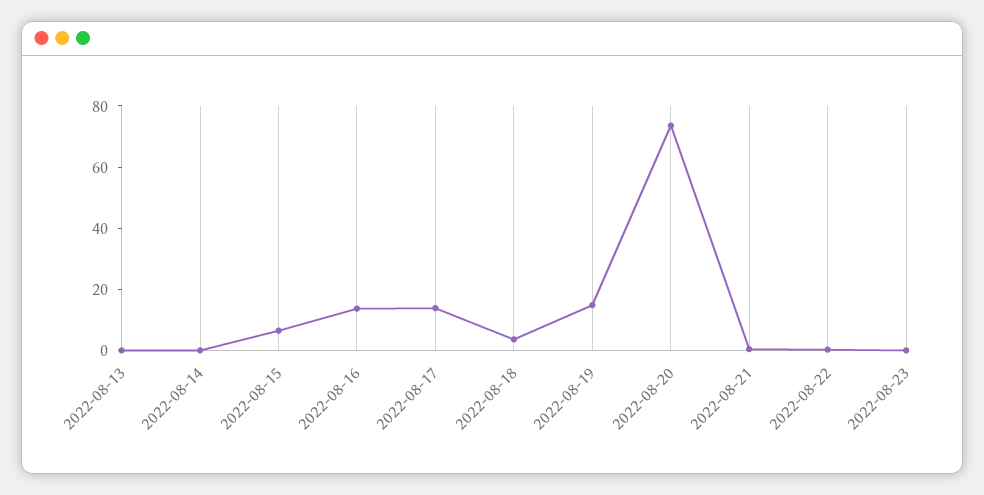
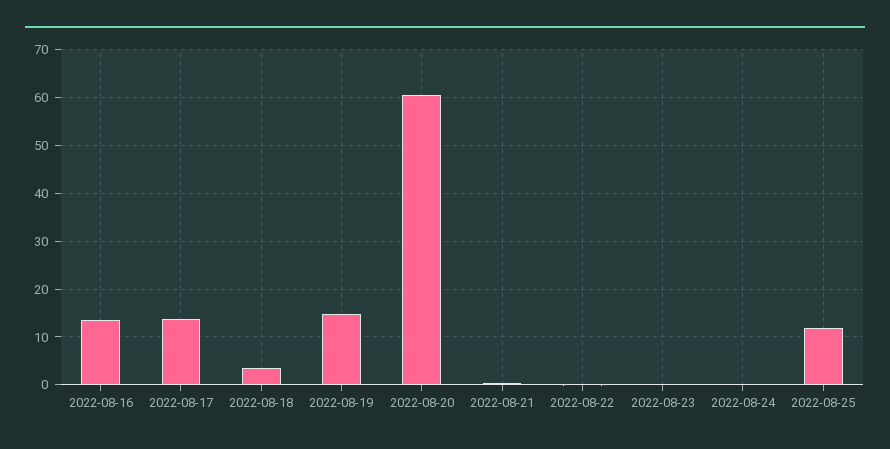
2022-08-13: 0 -> none
2022-08-14: 0 -> none
2022-08-15: 5 -> none
2022-08-20: 75 -> 60
2022-08-24: none -> 0
2022-08-25: none -> 12

